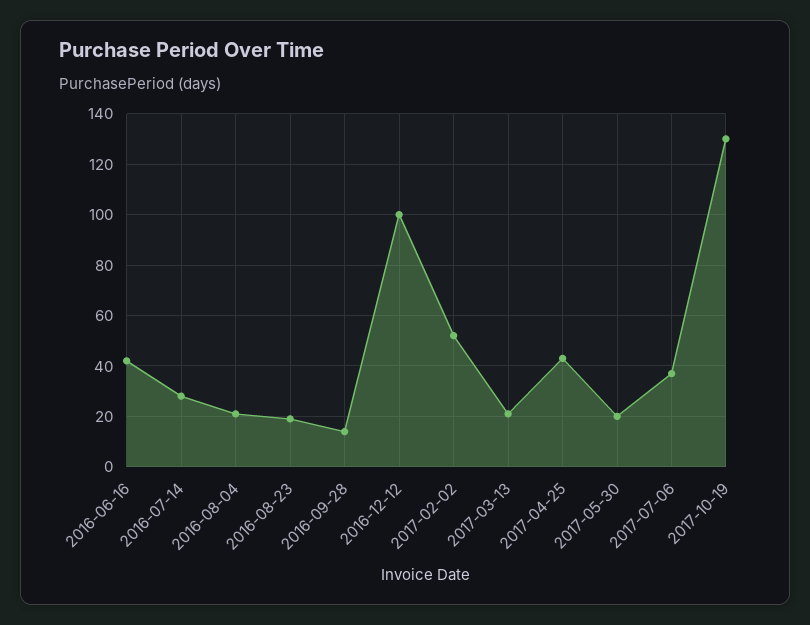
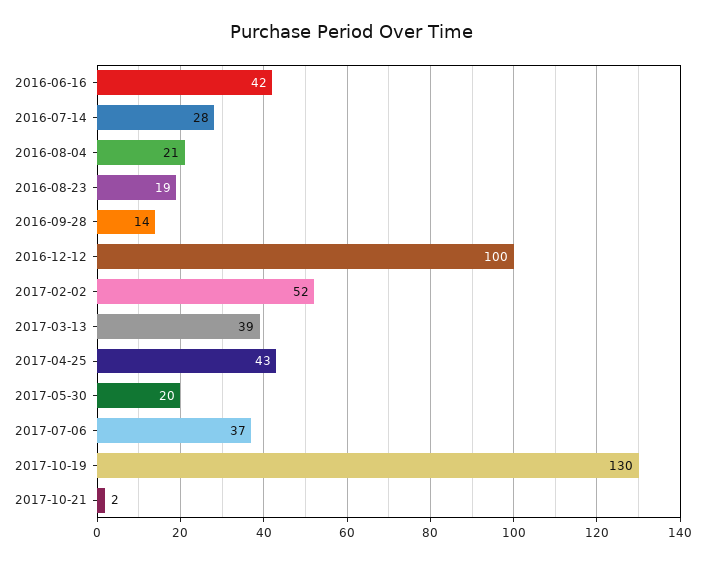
2017-03-13: 20 -> 39
2017-10-21: none -> 2

